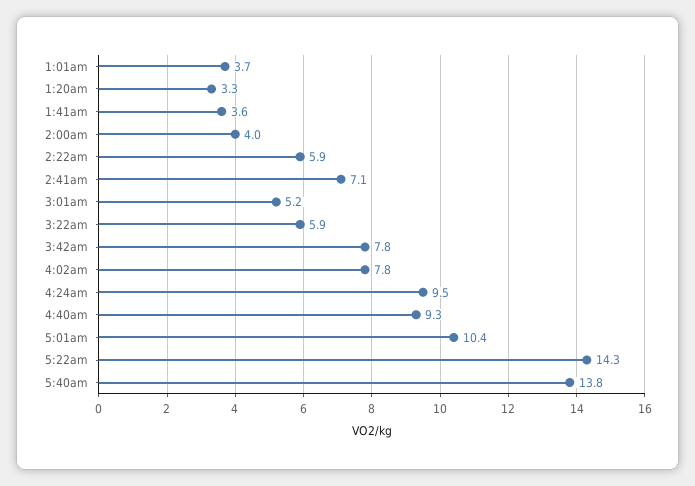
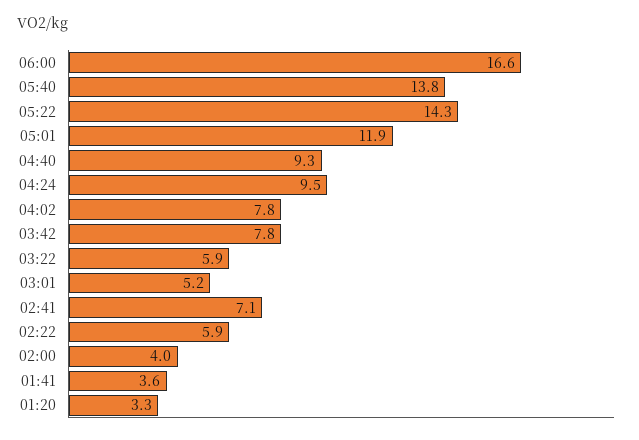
1:01am: 3.7 -> none
5:01am: 10.4 -> 11.9
06:00: none -> 16.6

